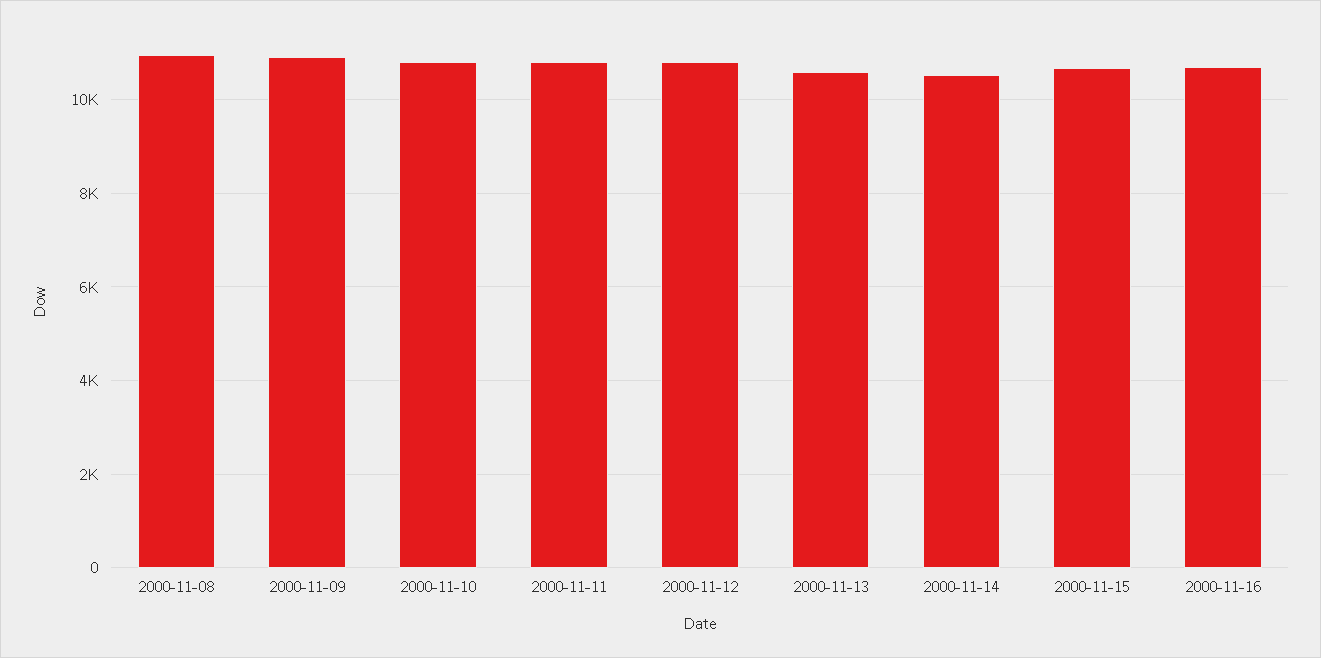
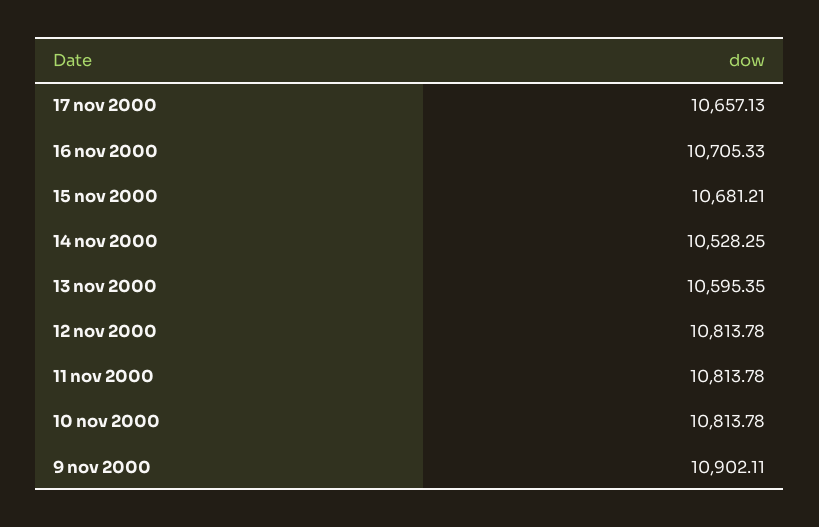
2000-11-08: 11000 -> none
17 nov 2000: none -> 10657.13

